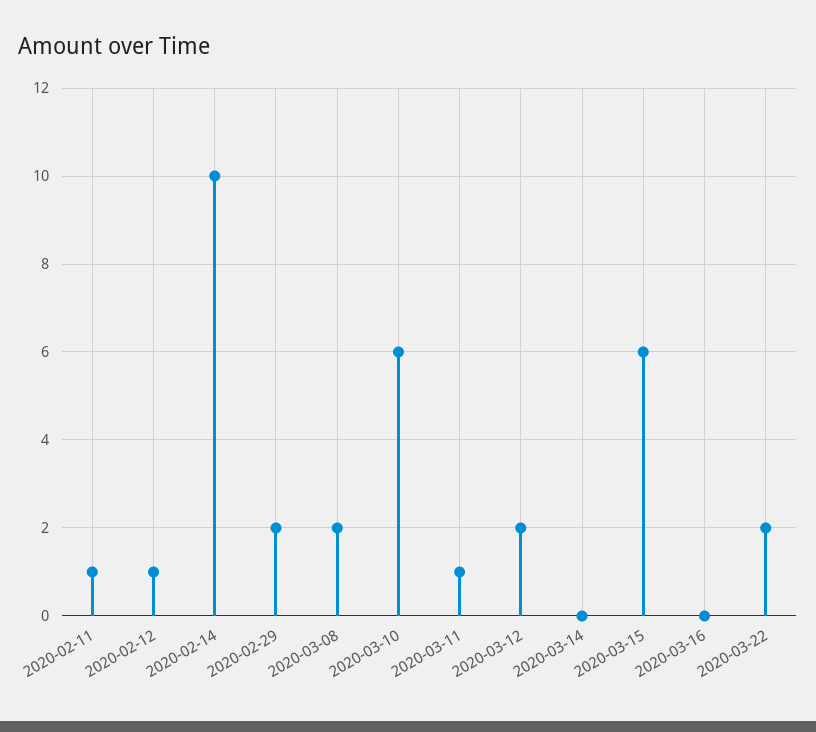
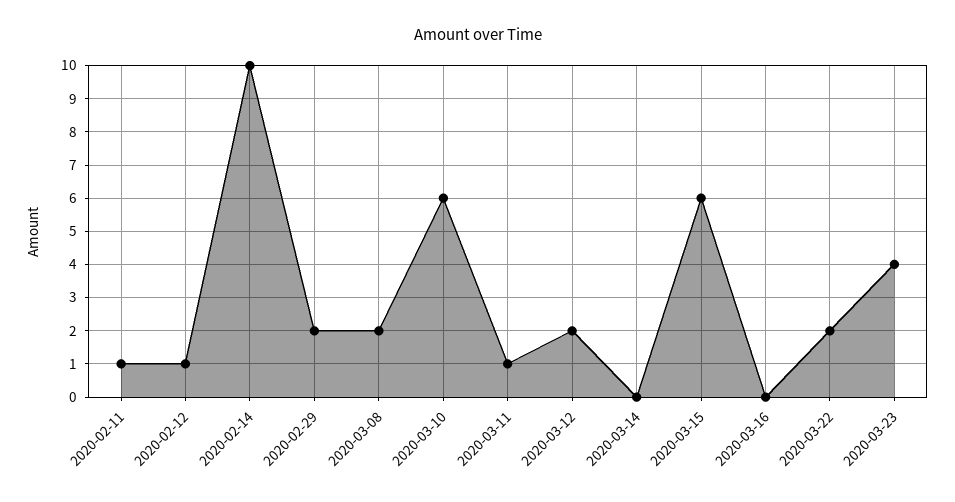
2020-03-23: none -> 4

